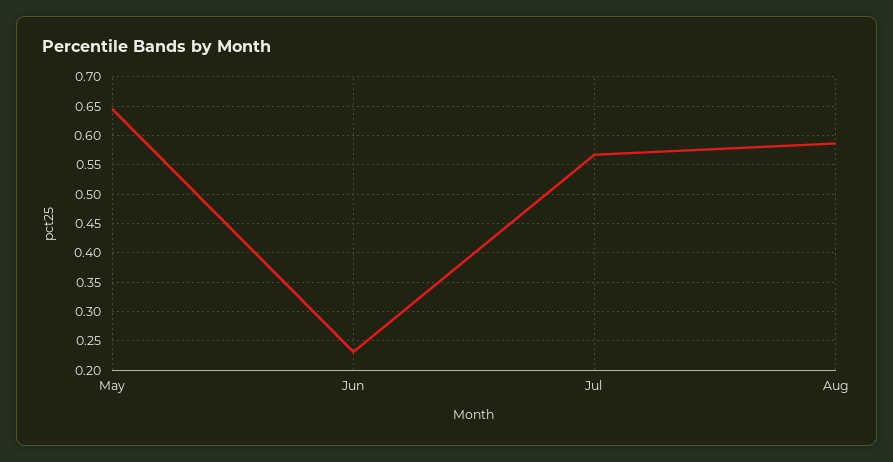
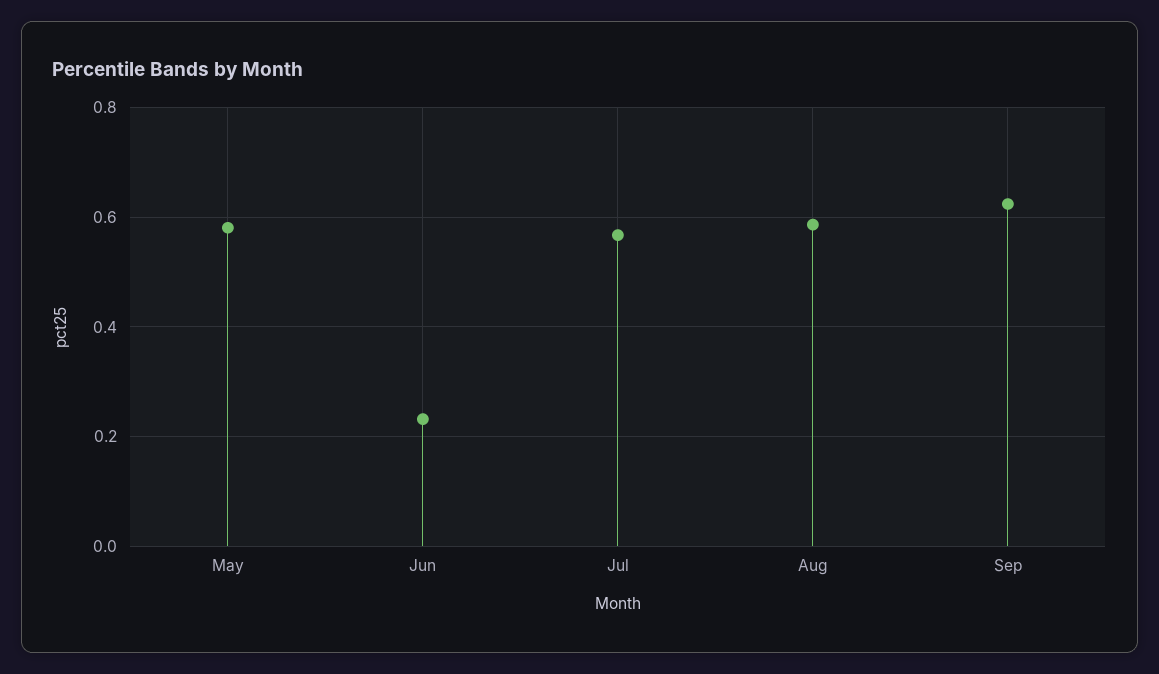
May: 0.65 -> 0.58
Sep: none -> 0.62

